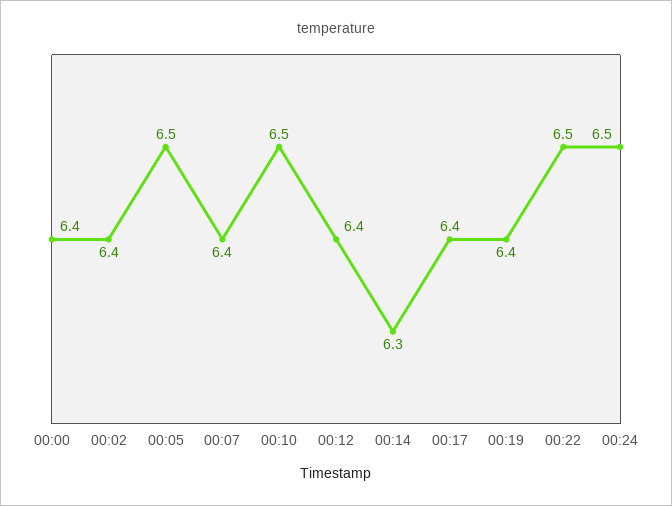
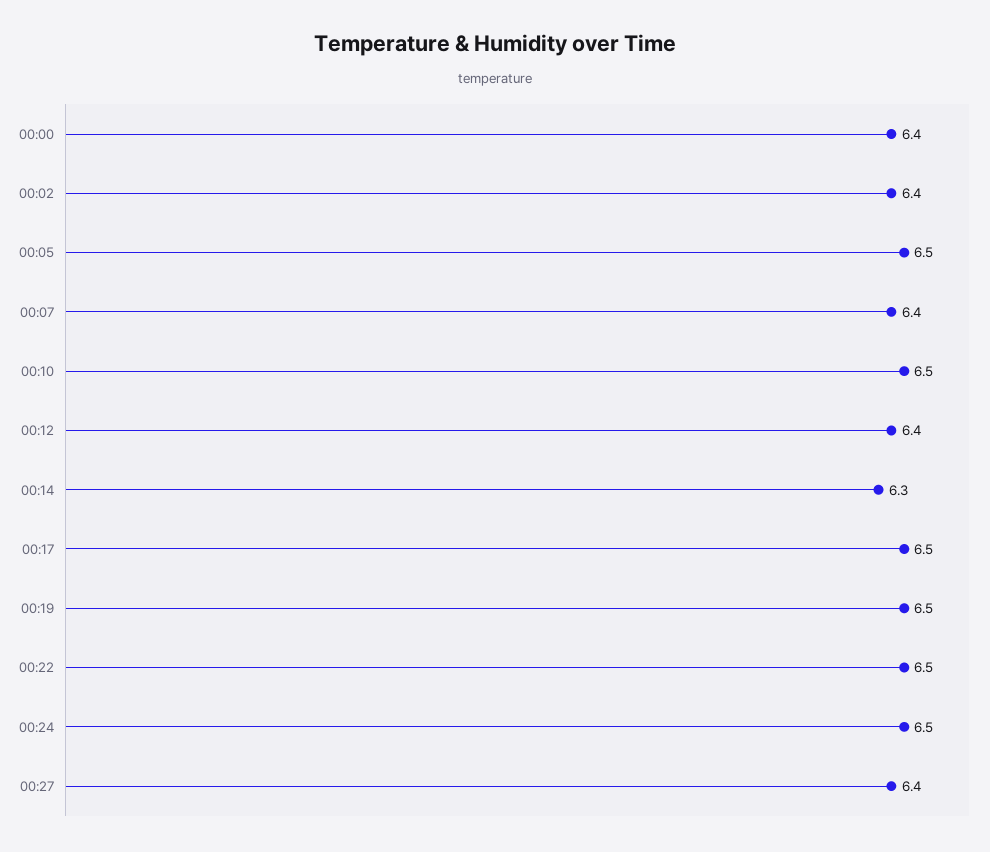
00:17: 6.4 -> 6.5
00:19: 6.4 -> 6.5
00:27: none -> 6.4

